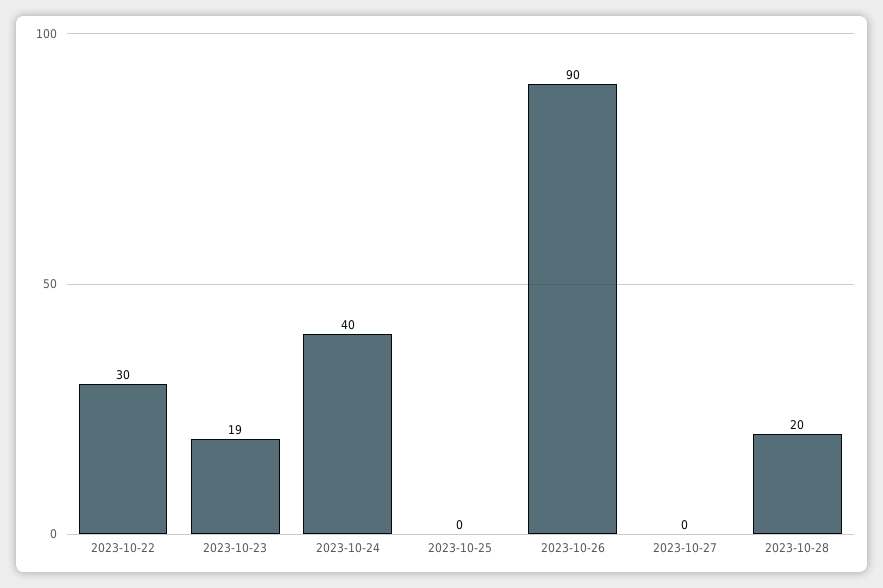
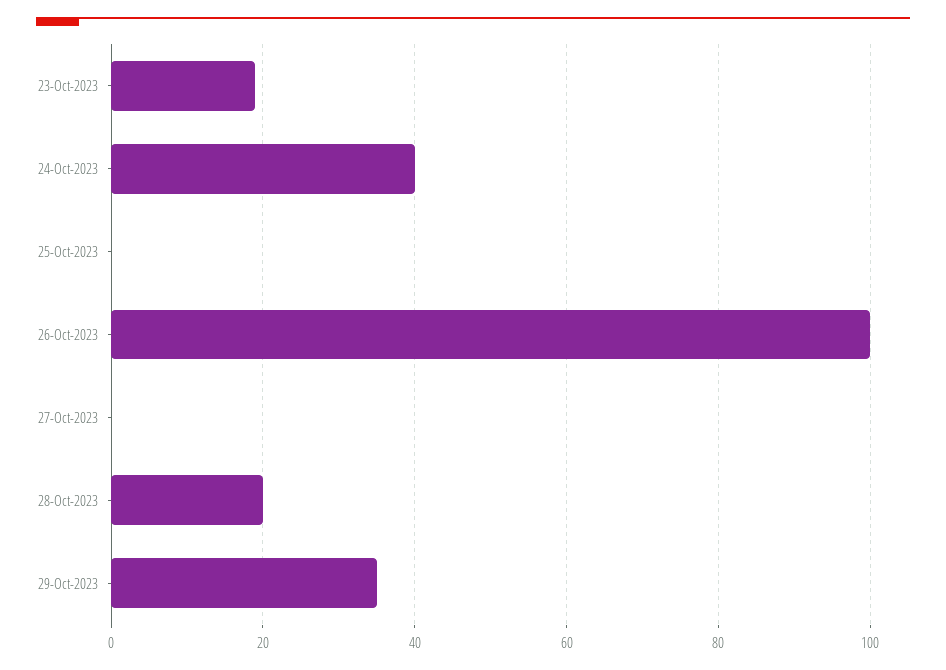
2023-10-22: 30 -> none
2023-10-26: 90 -> 100
29-Oct-2023: none -> 35

